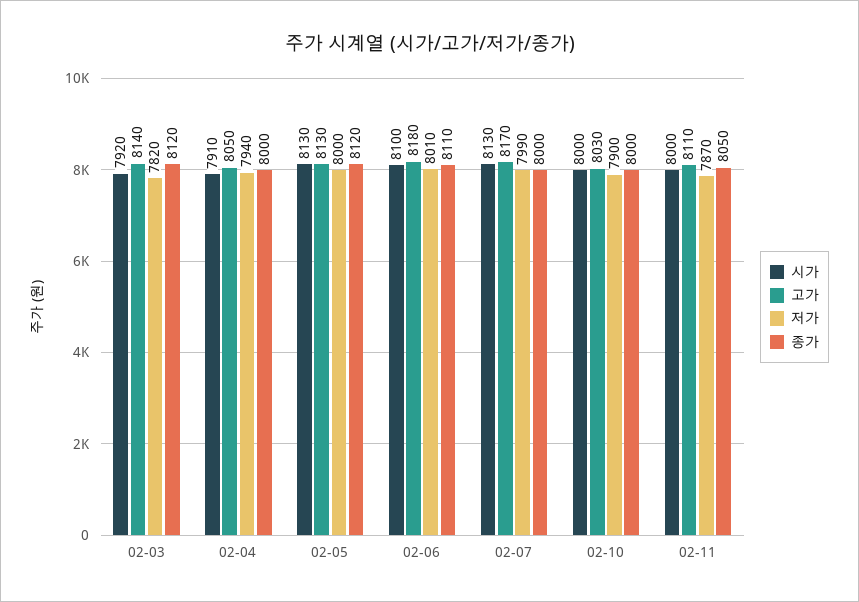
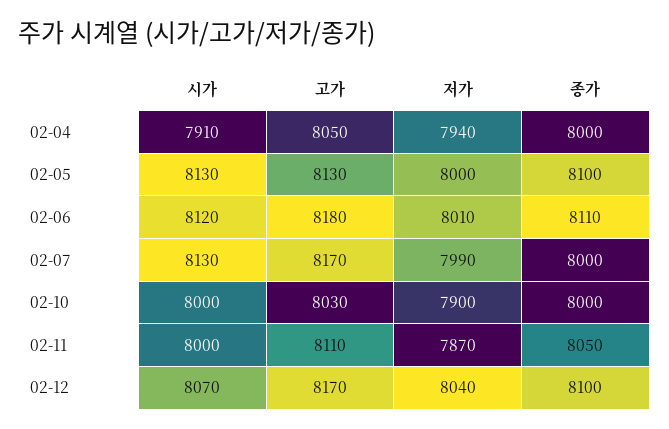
시가, 02-03: 7920 -> none
고가, 02-03: 8140 -> none
저가, 02-03: 7820 -> none
종가, 02-03: 8120 -> none
종가, 02-05: 8120 -> 8100
시가, 02-06: 8100 -> 8120
시가, 02-12: none -> 8070
고가, 02-12: none -> 8170
저가, 02-12: none -> 8040
종가, 02-12: none -> 8100

